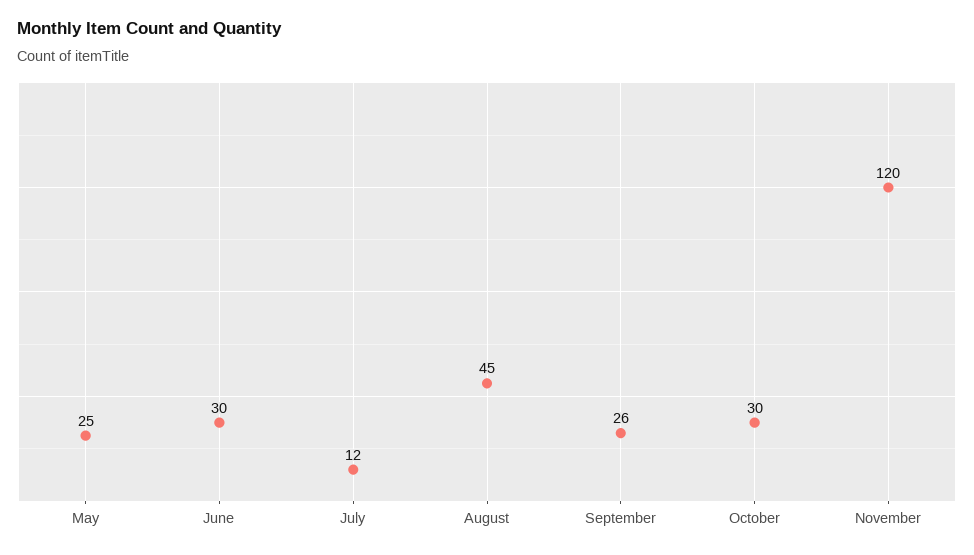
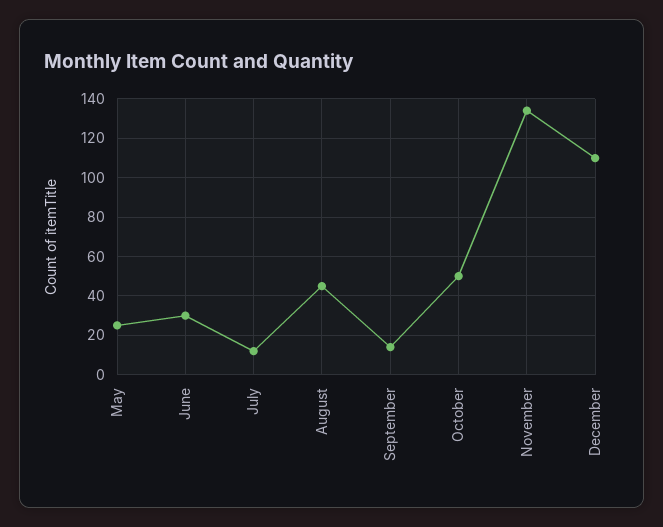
September: 26 -> 15
October: 30 -> 50
November: 120 -> 135
December: none -> 110

